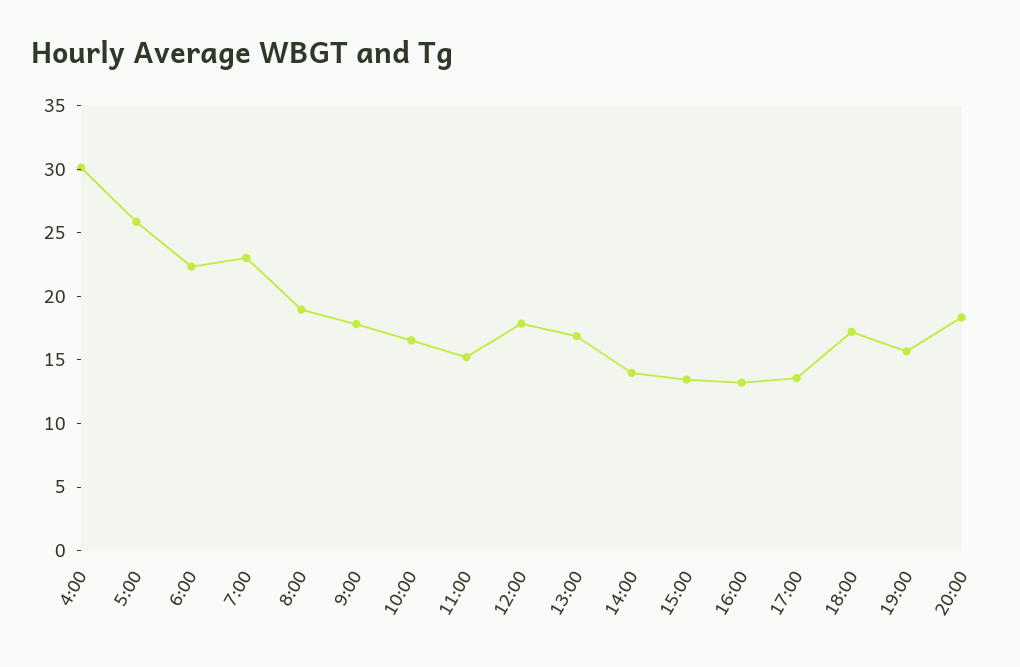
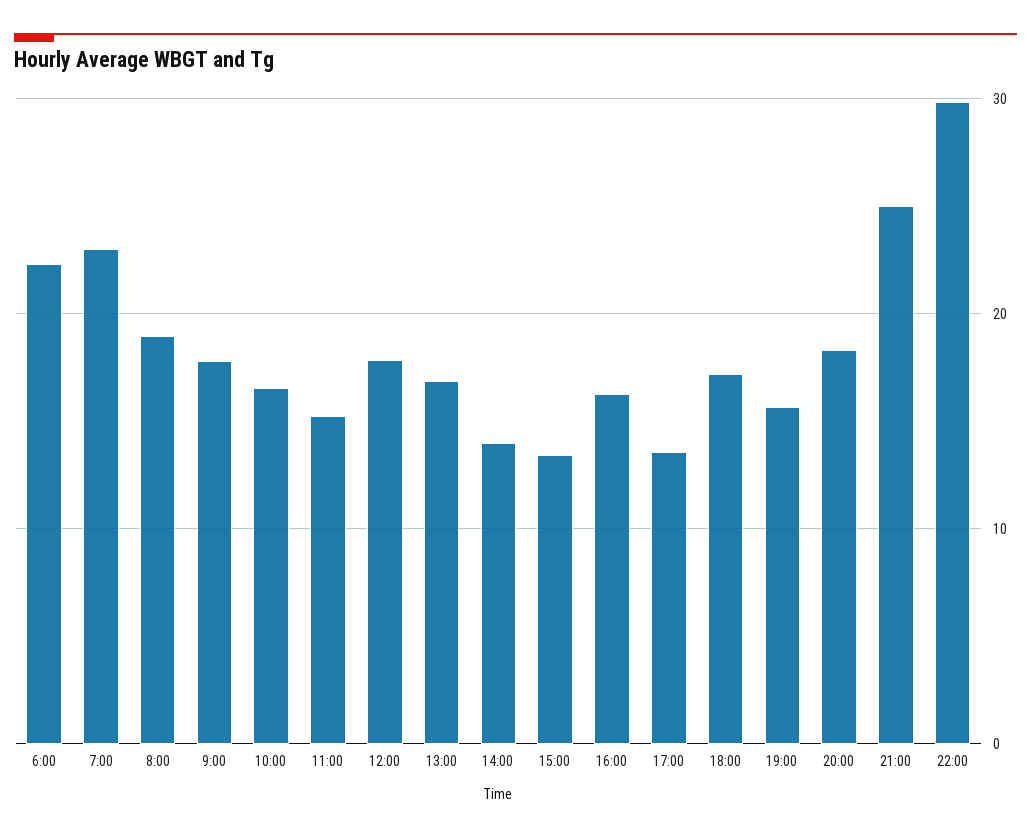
4:00: 30 -> none
5:00: 26 -> none
16:00: 13 -> 16
21:00: none -> 25
22:00: none -> 30

